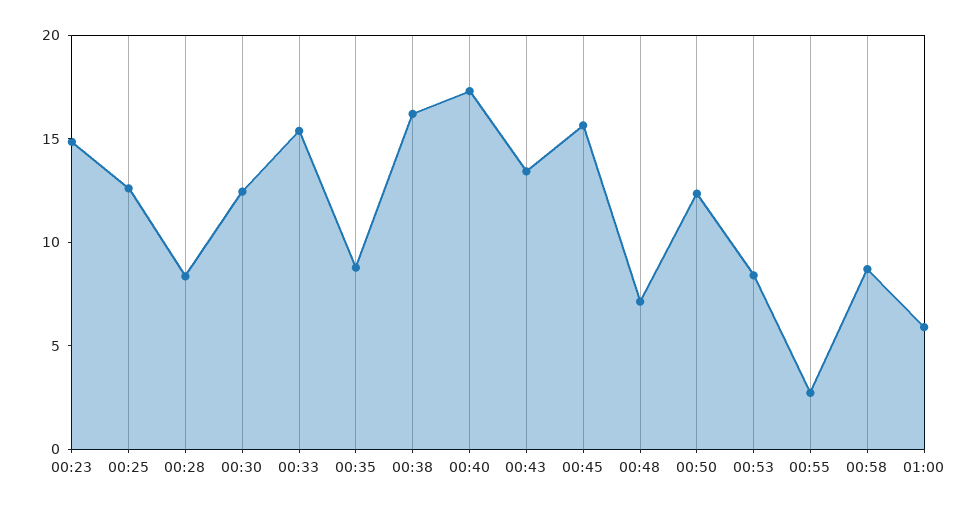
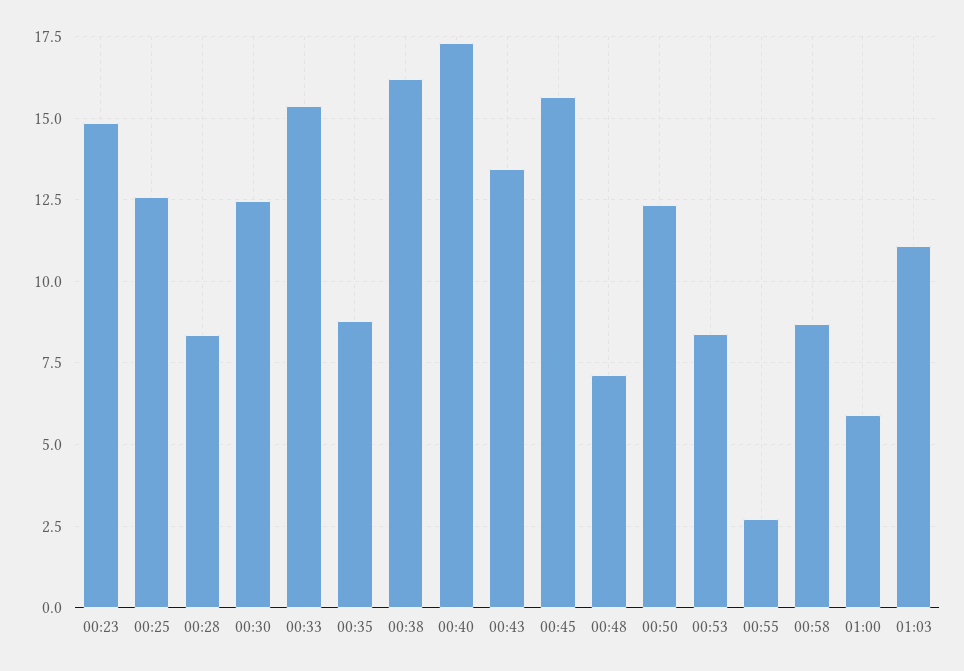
01:03: none -> 11

